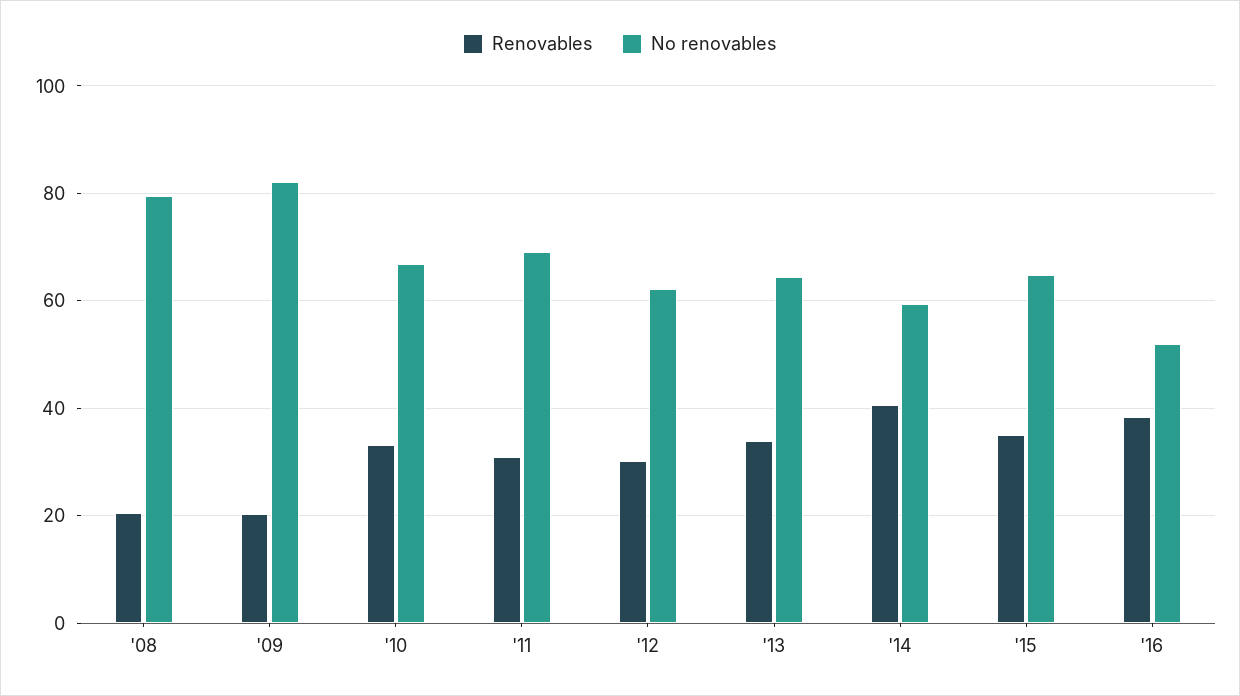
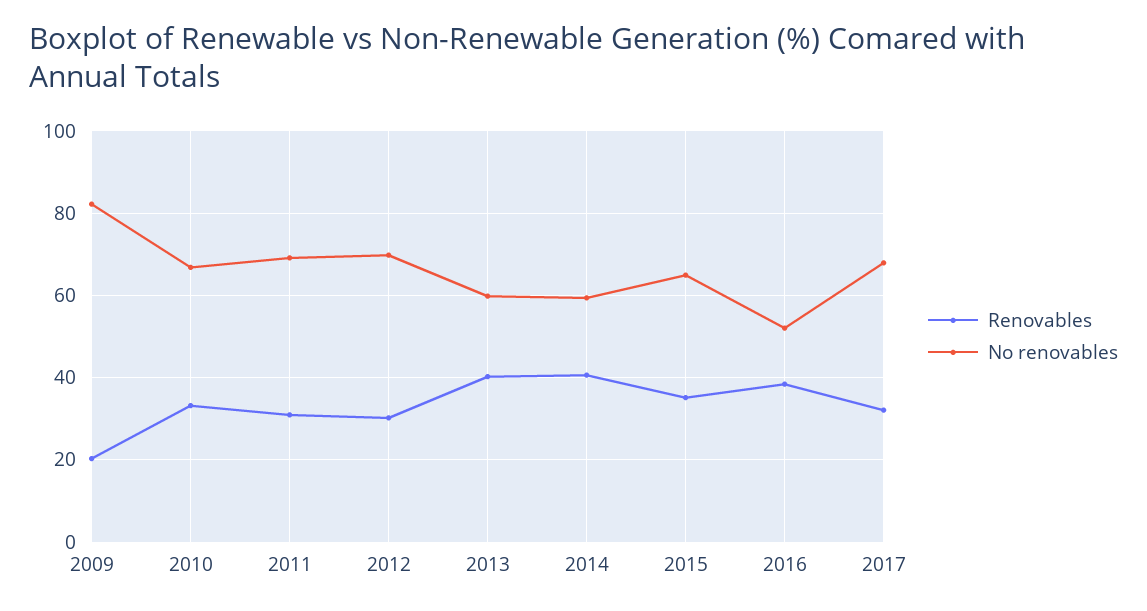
Renovables, '08: 20 -> none
No renovables, '08: 80 -> none
No renovables, '12: 62 -> 70
Renovables, '13: 34 -> 40
No renovables, '13: 64 -> 60
Renovables, 2017: none -> 32
No renovables, 2017: none -> 68

